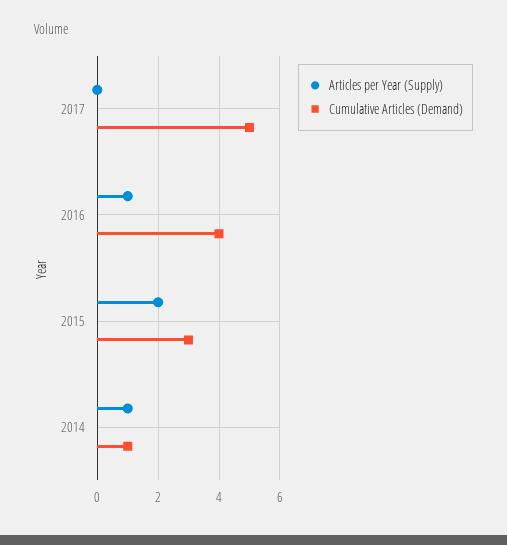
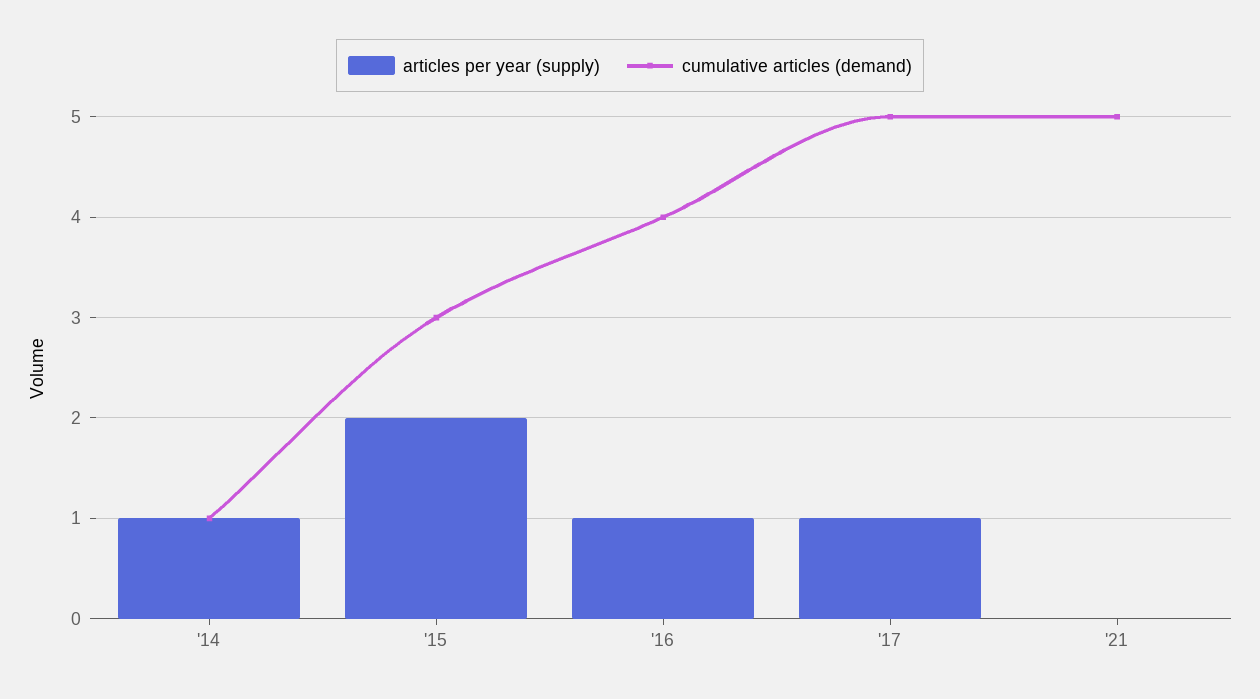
Articles per Year (Supply), 2017: 0 -> 1
Articles per Year (Supply), '21: none -> 0
Cumulative Articles (Demand), '21: none -> 5

